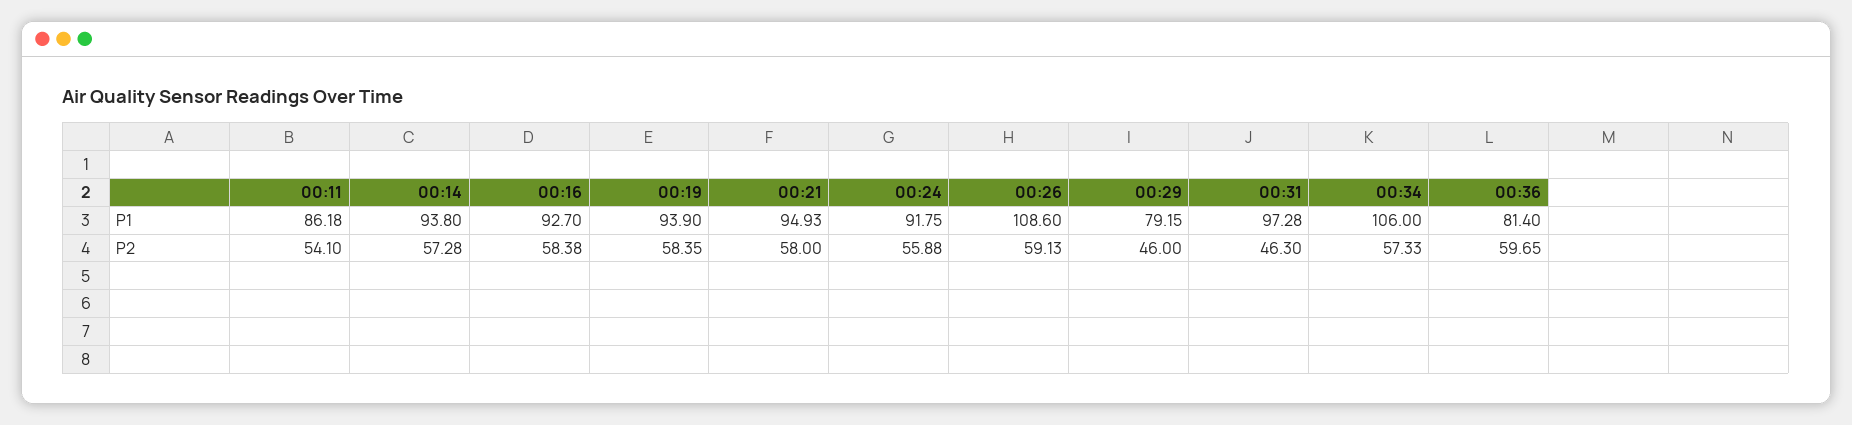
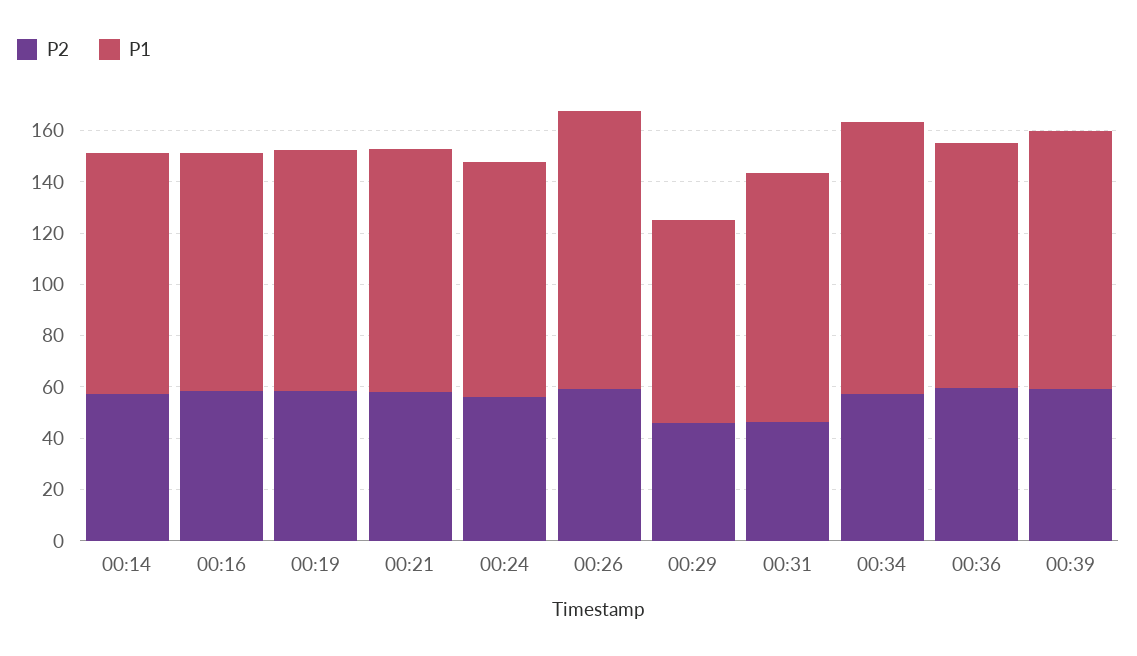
P1, 00:11: 86.18 -> none
P1, 00:36: 81.4 -> 95
P2, 00:11: 54.1 -> none
P2, 00:39: none -> 60
P1, 00:39: none -> 100

